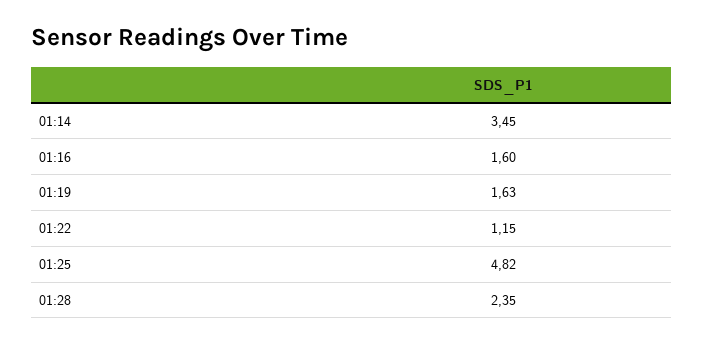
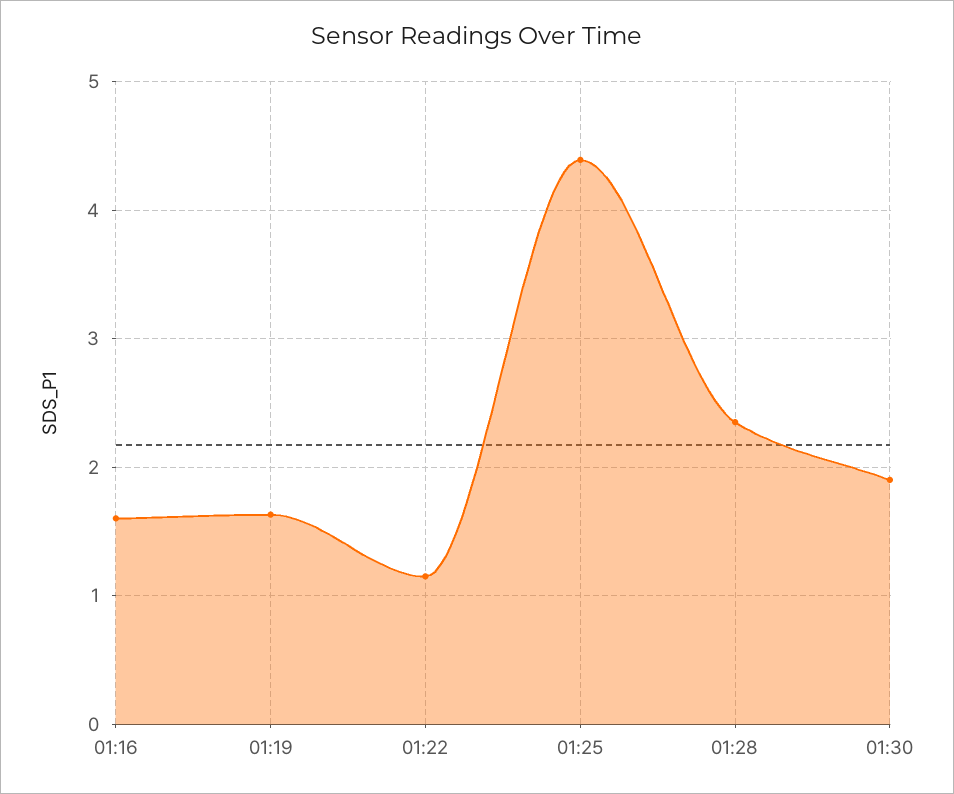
01:14: 3.45 -> none
01:25: 4.82 -> 4.4
01:30: none -> 1.9

